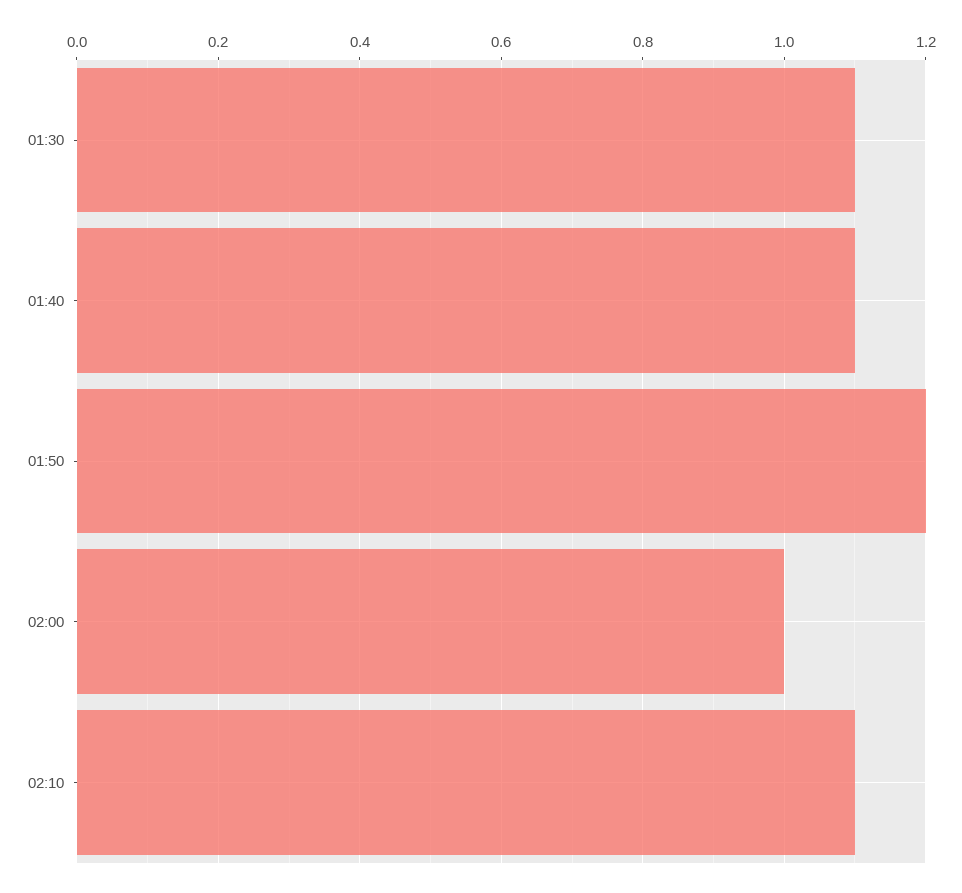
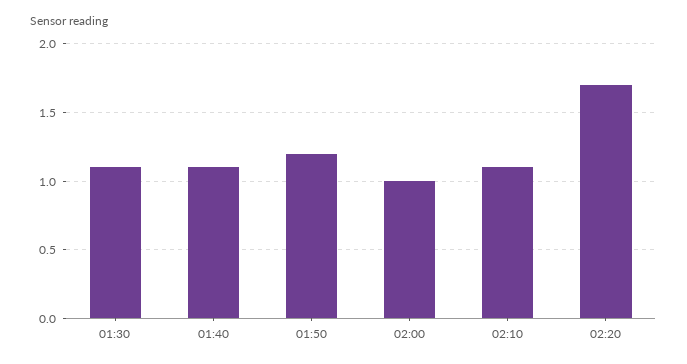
02:20: none -> 1.7

